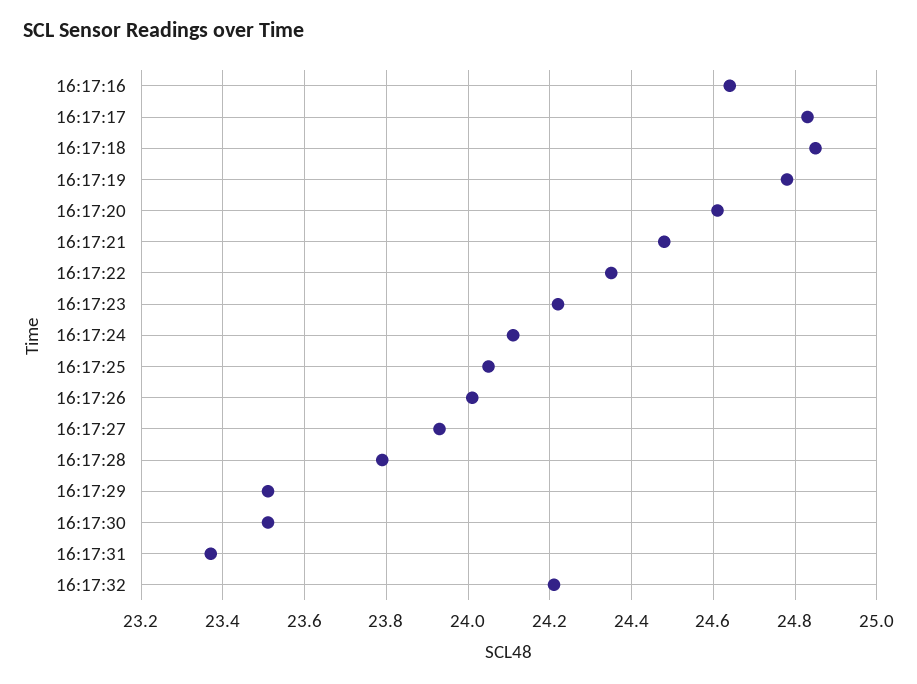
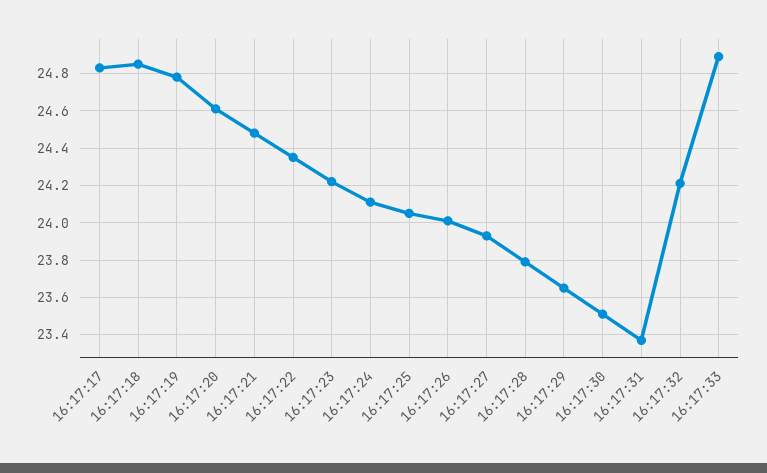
16:17:16: 24.65 -> none
16:17:29: 23.5 -> 23.65
16:17:33: none -> 24.9

